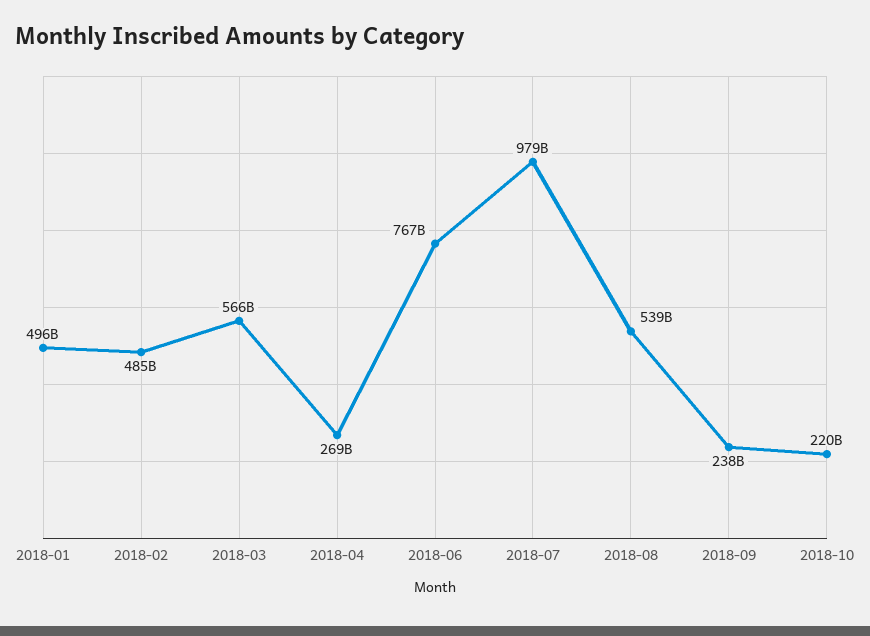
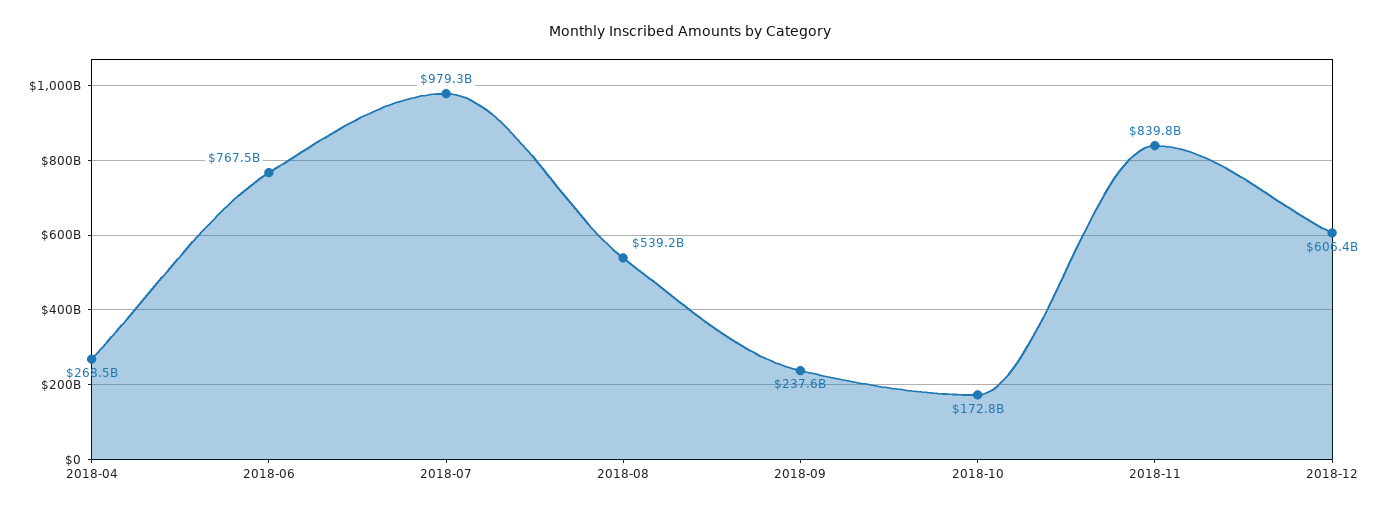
2018-01: 496000000000 -> none
2018-02: 485000000000 -> none
2018-03: 566000000000 -> none
2018-10: 220000000000 -> 172800000000
2018-11: none -> 839800000000
2018-12: none -> 606400000000

